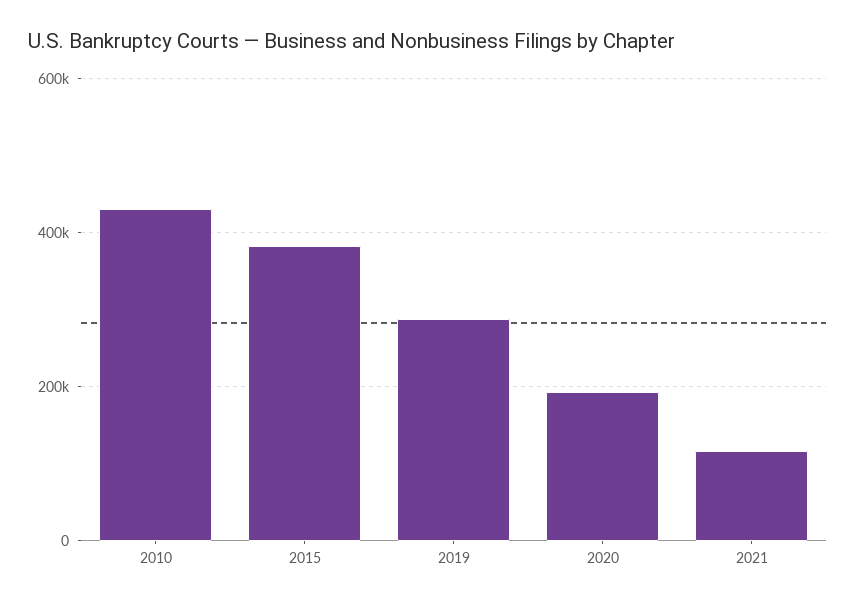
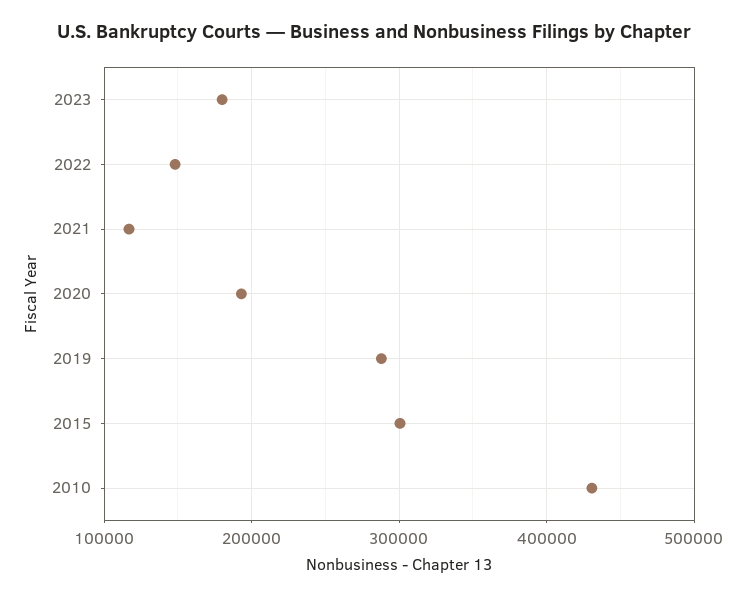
2015: 380000 -> 300000
2023: none -> 180000
2022: none -> 150000

